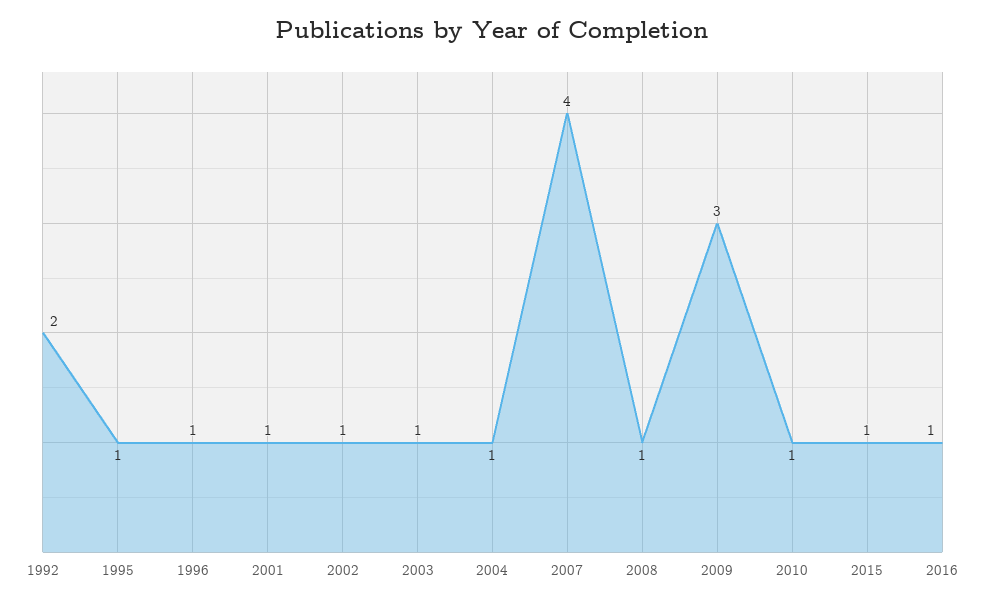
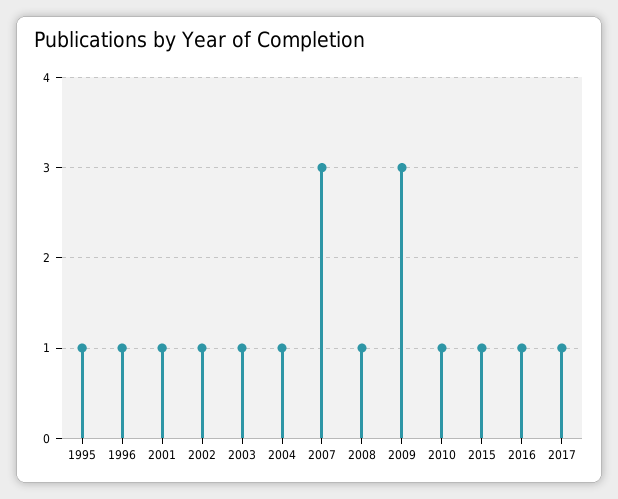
1992: 2 -> none
2007: 4 -> 3
2017: none -> 1

